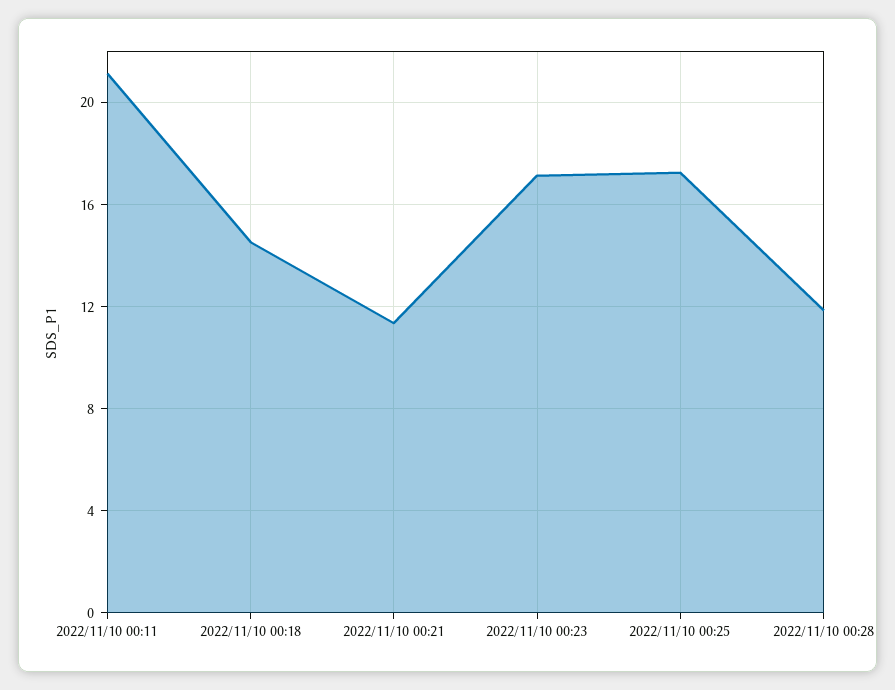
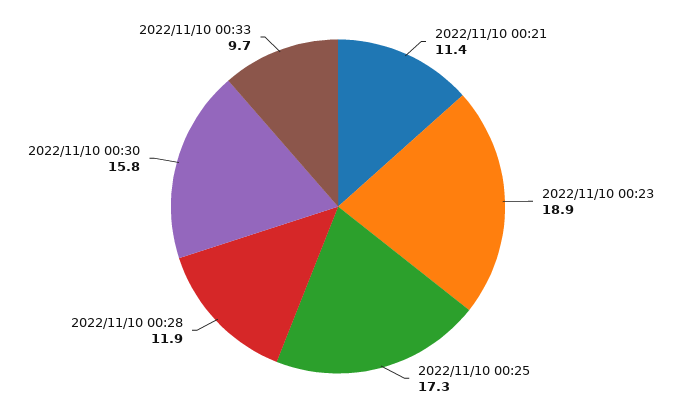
2022/11/10 00:11: 21 -> none
2022/11/10 00:18: 14.5 -> none
2022/11/10 00:23: 17 -> 18.9
2022/11/10 00:30: none -> 15.8
2022/11/10 00:33: none -> 9.7

